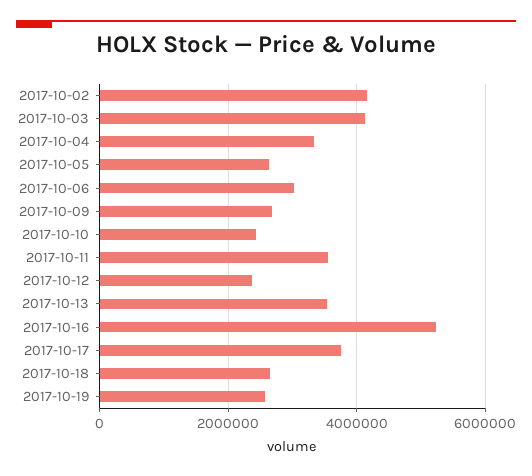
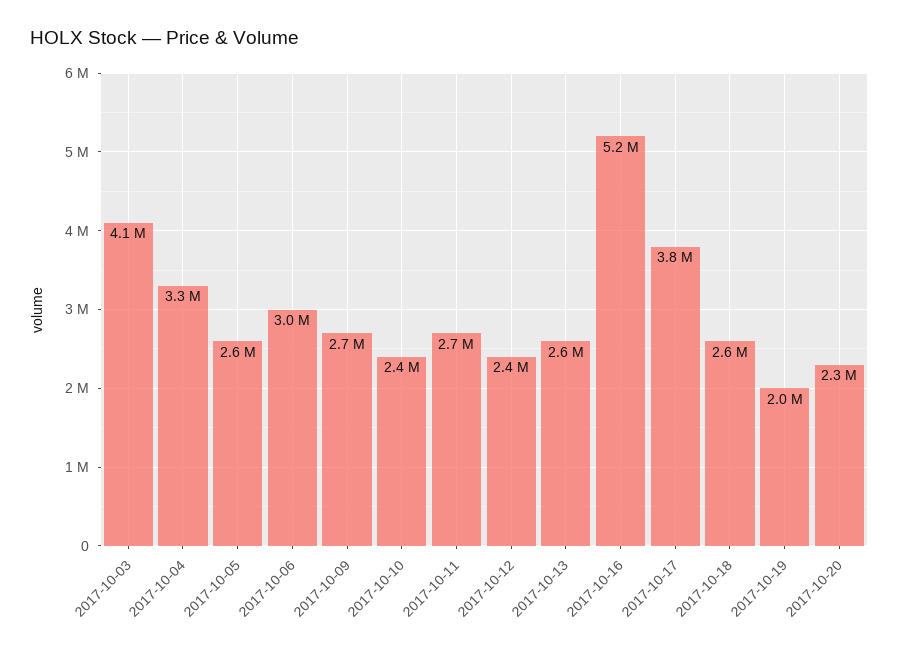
2017-10-02: 4200000 -> none
2017-10-11: 3600000 -> 2700000
2017-10-13: 3600000 -> 2600000
2017-10-19: 2600000 -> 2000000
2017-10-20: none -> 2300000

